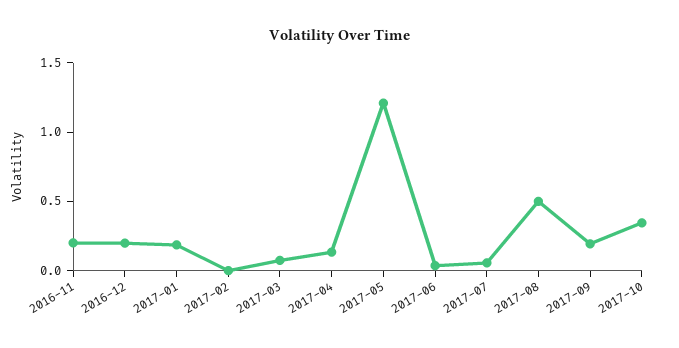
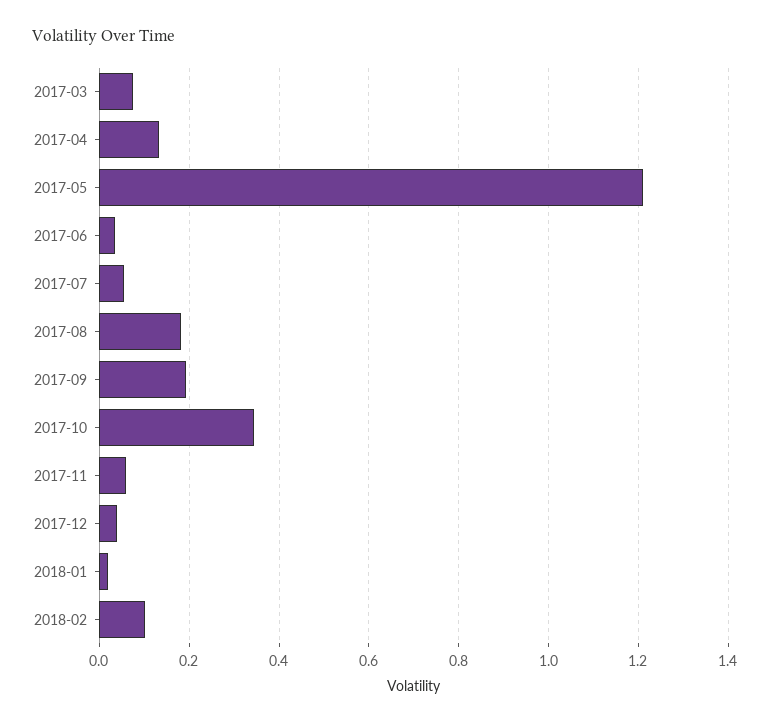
2016-11: 0.2 -> none
2016-12: 0.2 -> none
2017-01: 0.2 -> none
2017-02: 0 -> none
2017-08: 0.5 -> 0.18
2017-11: none -> 0.06
2017-12: none -> 0.04
2018-01: none -> 0.02
2018-02: none -> 0.1

